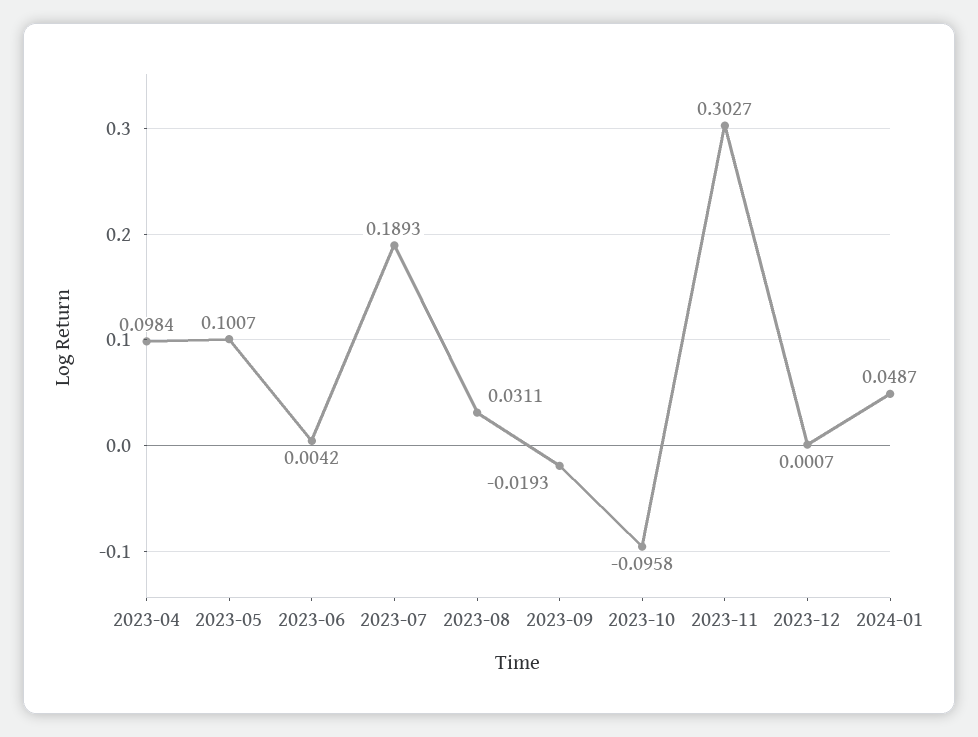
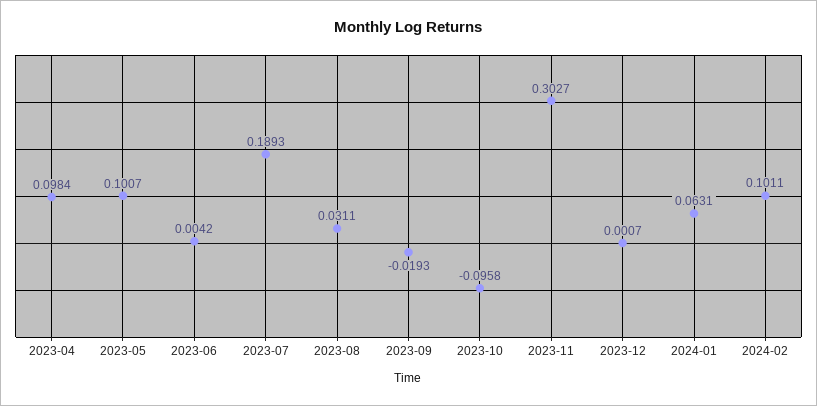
2024-01: 0.0487 -> 0.0631
2024-02: none -> 0.1011

